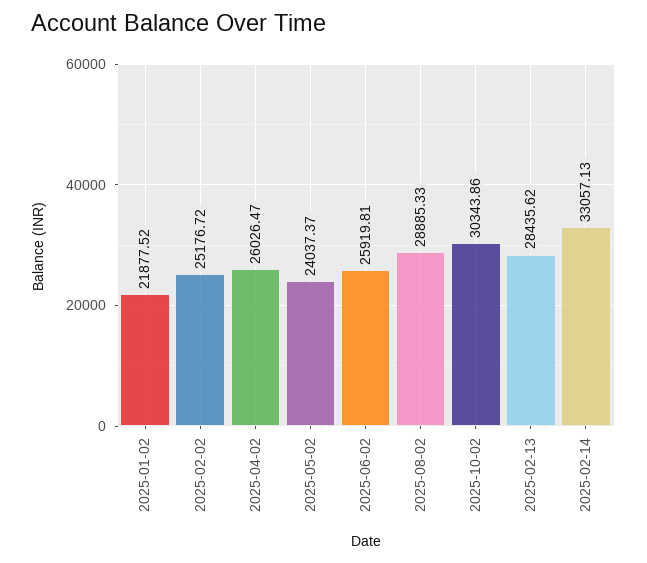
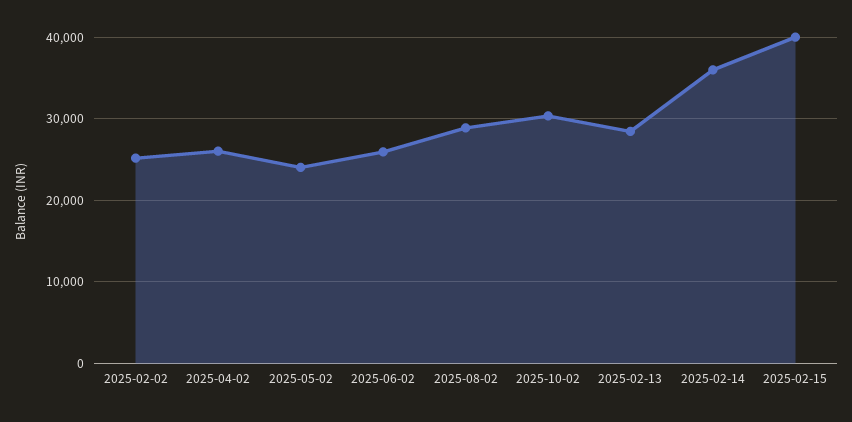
2025-01-02: 21877.52 -> none
2025-02-14: 33057.13 -> 36000
2025-02-15: none -> 40000

